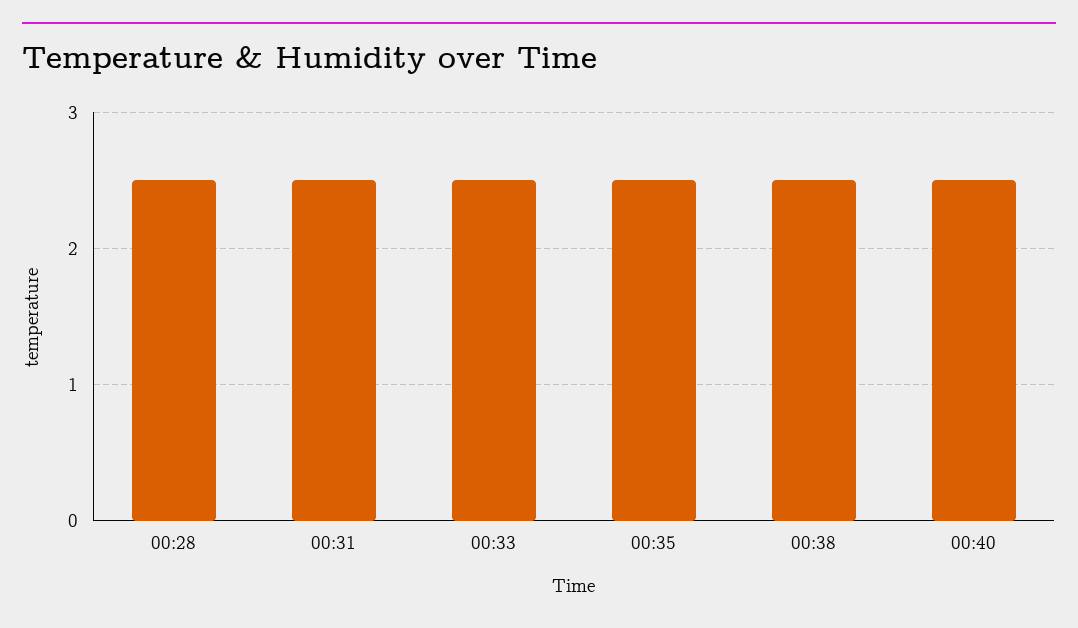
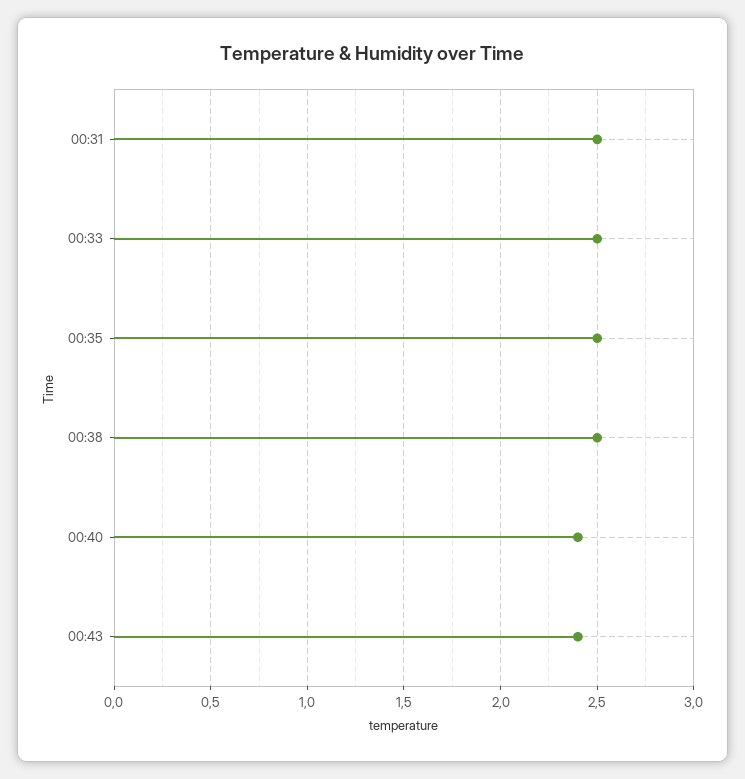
00:28: 2.5 -> none
00:40: 2.5 -> 2.4
00:43: none -> 2.4

